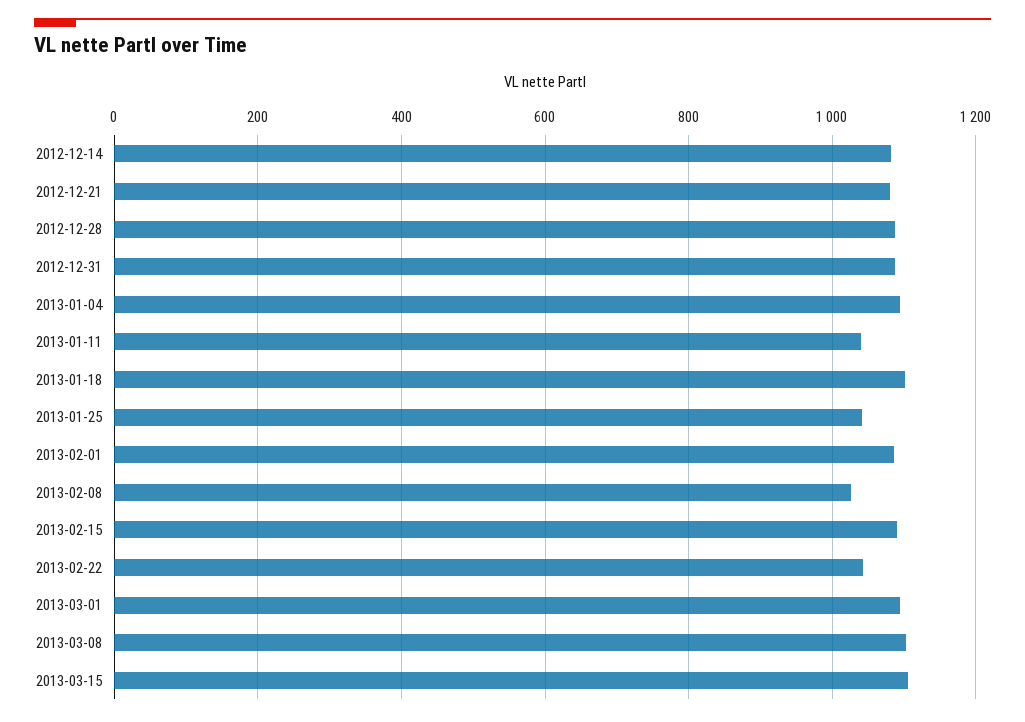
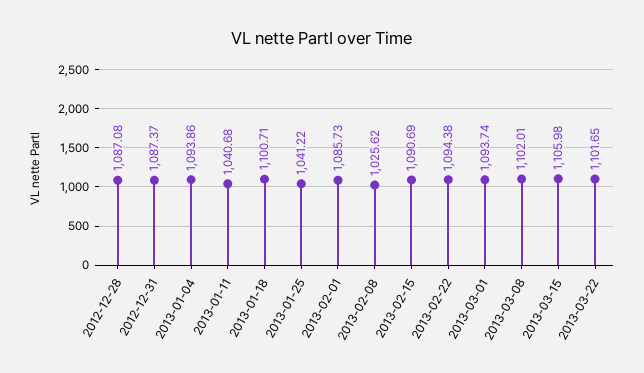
2012-12-14: 1080 -> none
2012-12-21: 1080 -> none
2013-02-22: 1040 -> 1094.38
2013-03-22: none -> 1101.65

